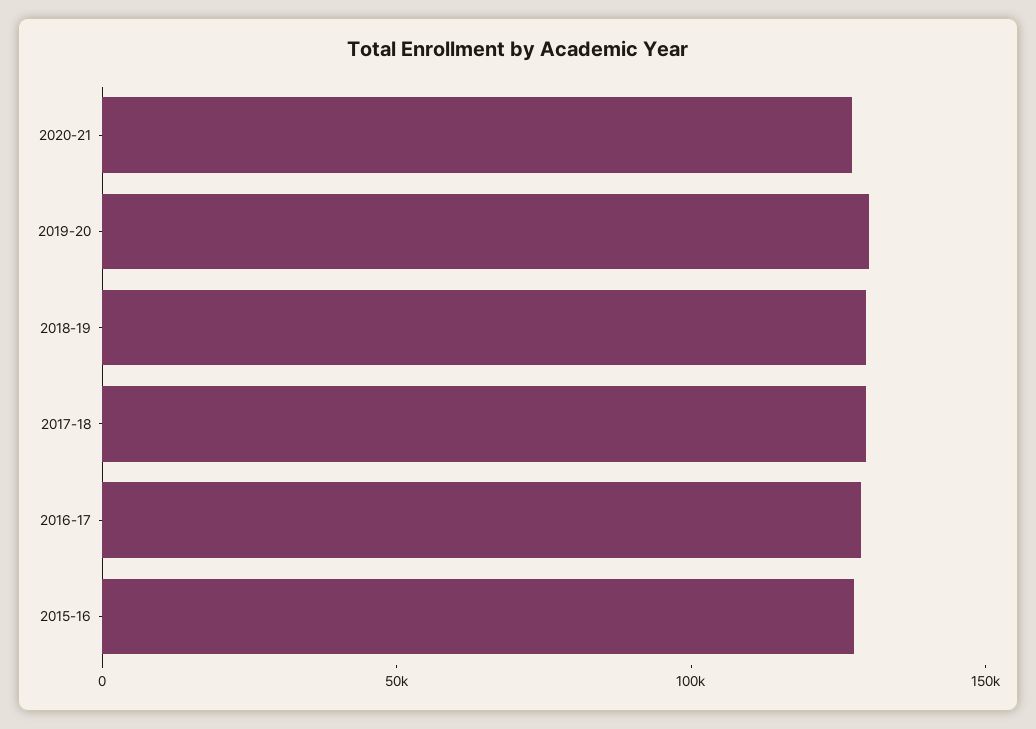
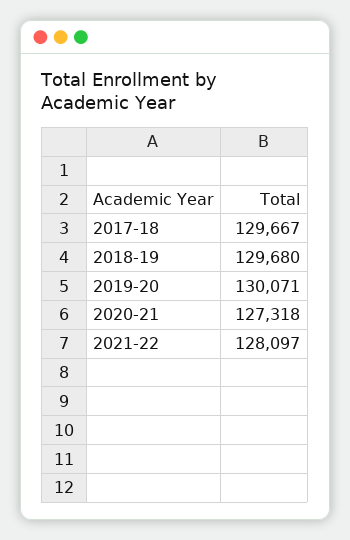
2016-17: 130000 -> none
2015-16: 130000 -> none
2021-22: none -> 128097

